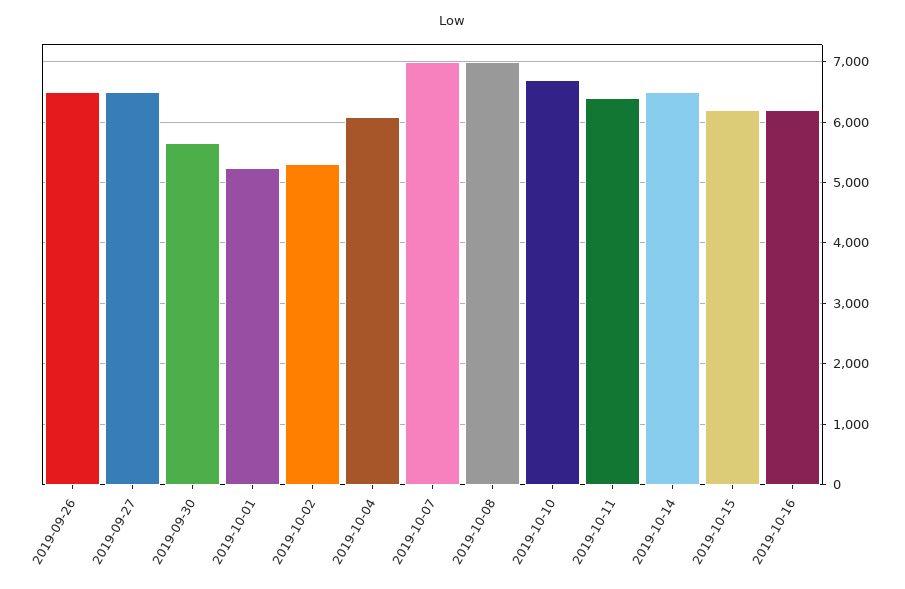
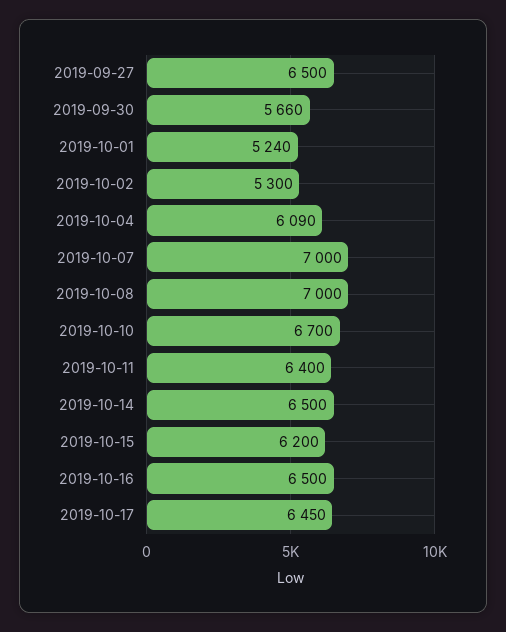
2019-09-26: 6500 -> none
2019-10-16: 6200 -> 6500
2019-10-17: none -> 6450

